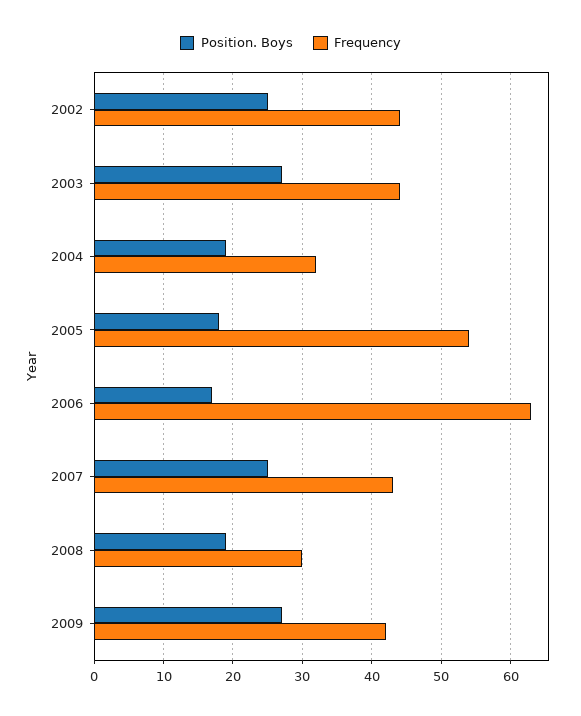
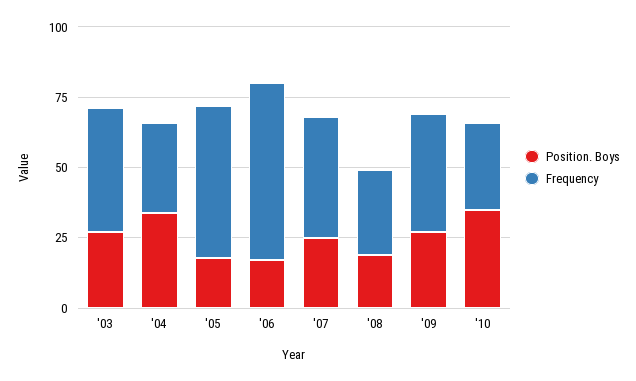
Position. Boys, 2002: 25 -> none
Frequency, 2002: 44 -> none
Position. Boys, 2004: 19 -> 35
Position. Boys, '10: none -> 35
Frequency, '10: none -> 30

